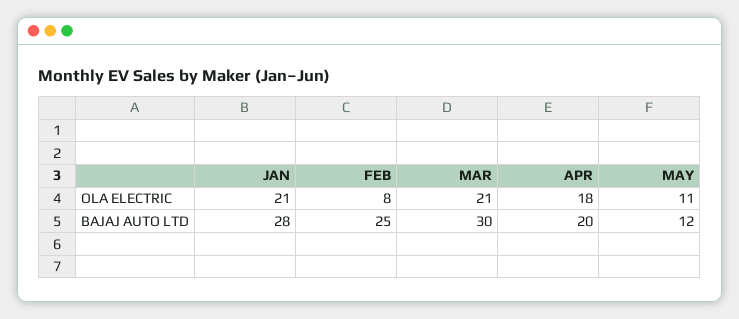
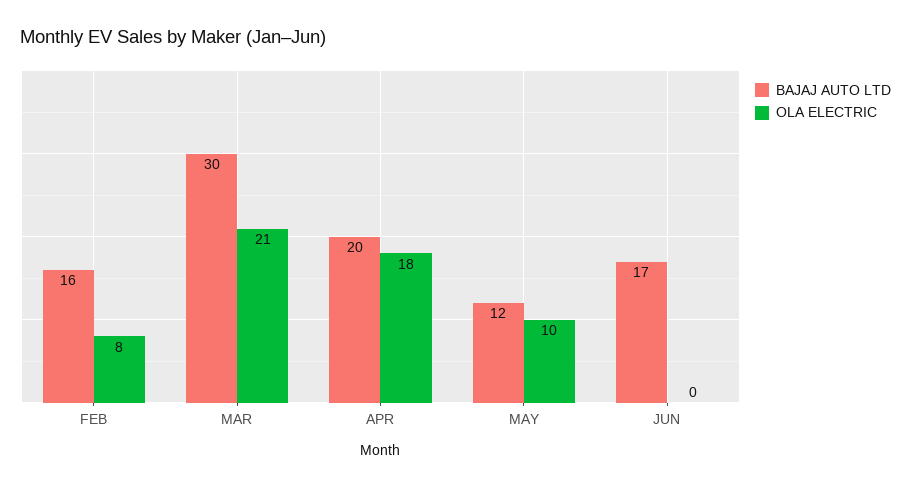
OLA ELECTRIC, JAN: 21 -> none
OLA ELECTRIC, MAY: 11 -> 10
BAJAJ AUTO LTD, JAN: 28 -> none
BAJAJ AUTO LTD, FEB: 25 -> 16
BAJAJ AUTO LTD, JUN: none -> 17
OLA ELECTRIC, JUN: none -> 0

